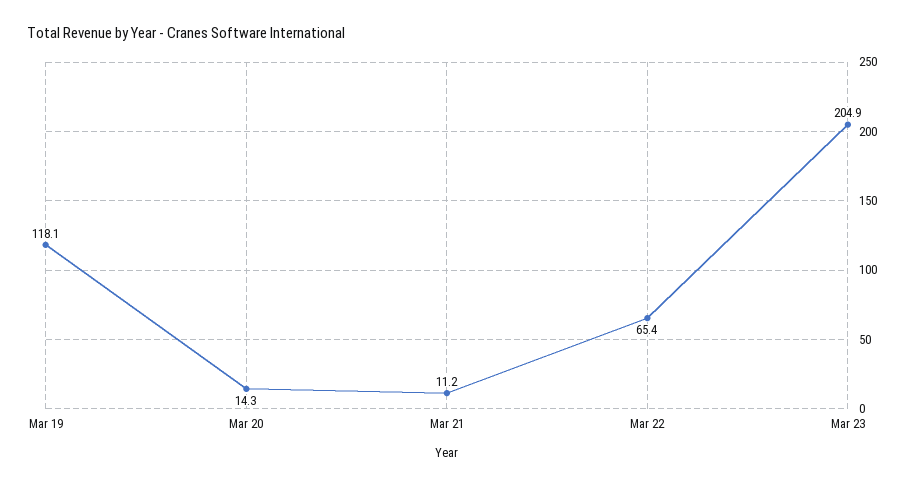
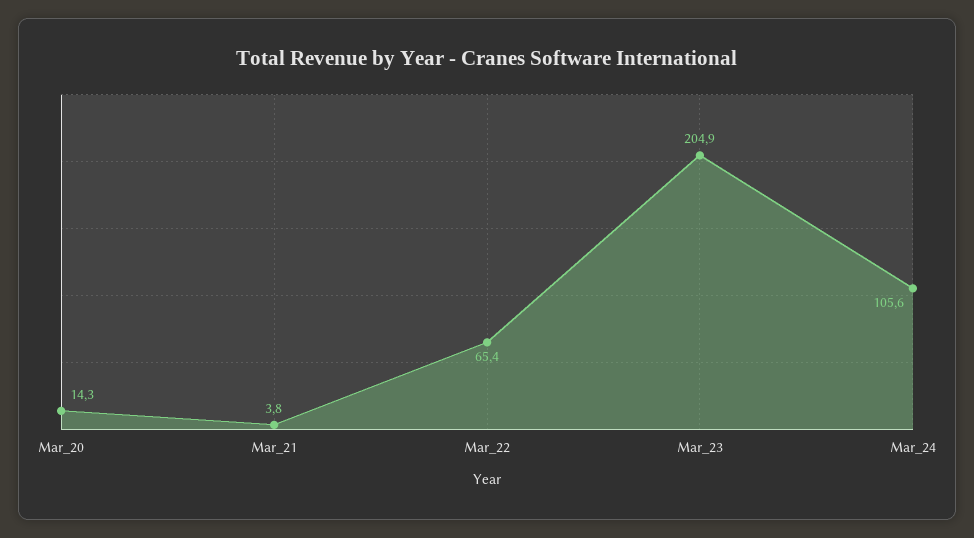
Mar 19: 118.1 -> none
Mar 21: 11.2 -> 3.8
Mar_24: none -> 105.6

